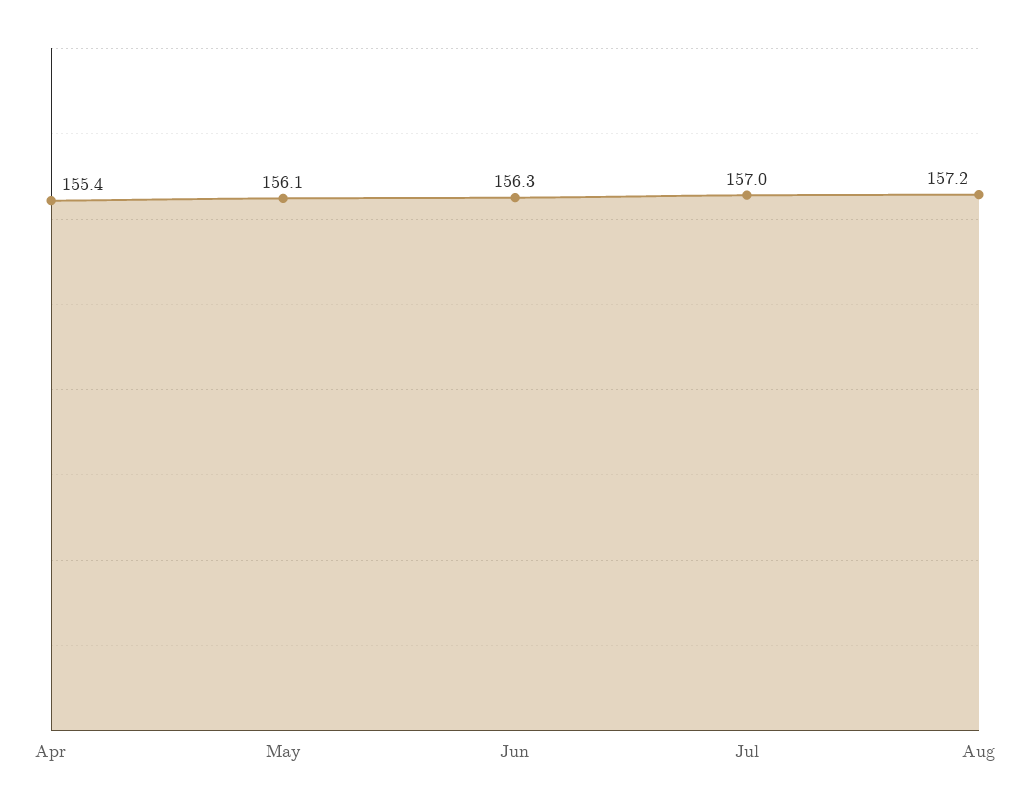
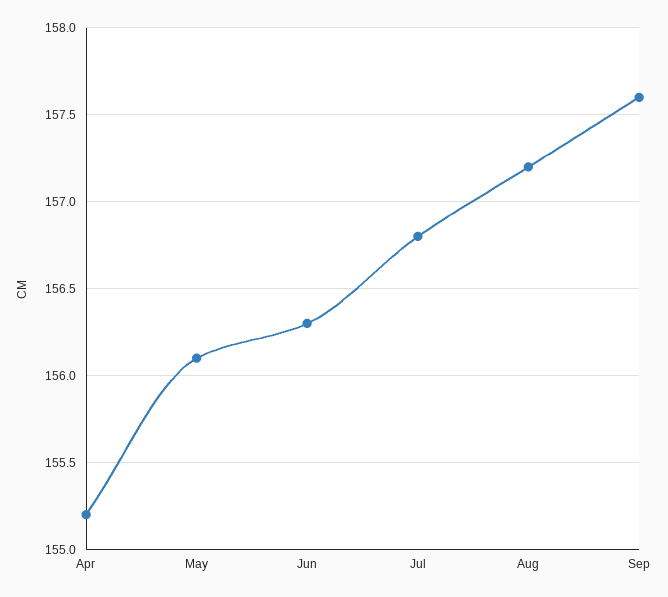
Apr: 155.4 -> 155.2
Jul: 157 -> 156.8
Sep: none -> 157.6

